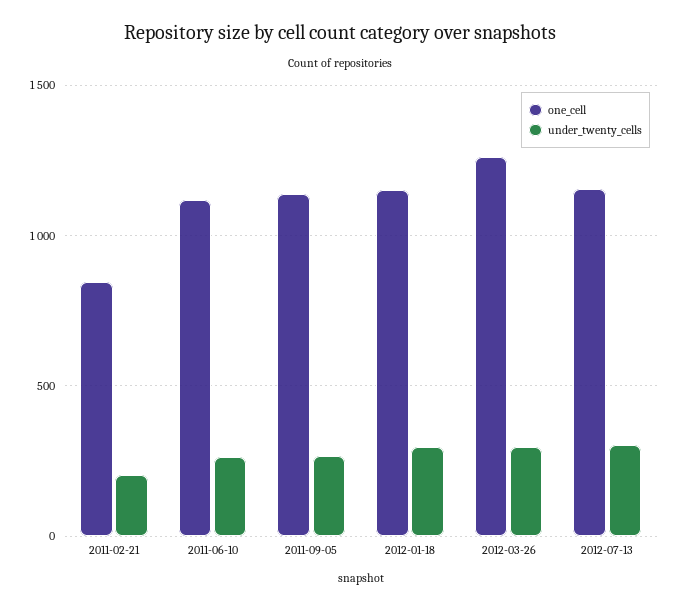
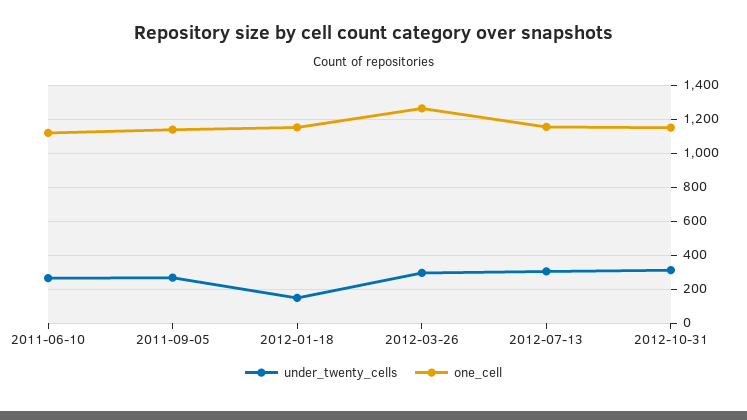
one_cell, 2011-02-21: 850 -> none
under_twenty_cells, 2011-02-21: 200 -> none
under_twenty_cells, 2012-01-18: 300 -> 150
under_twenty_cells, 2012-10-31: none -> 300
one_cell, 2012-10-31: none -> 1150

